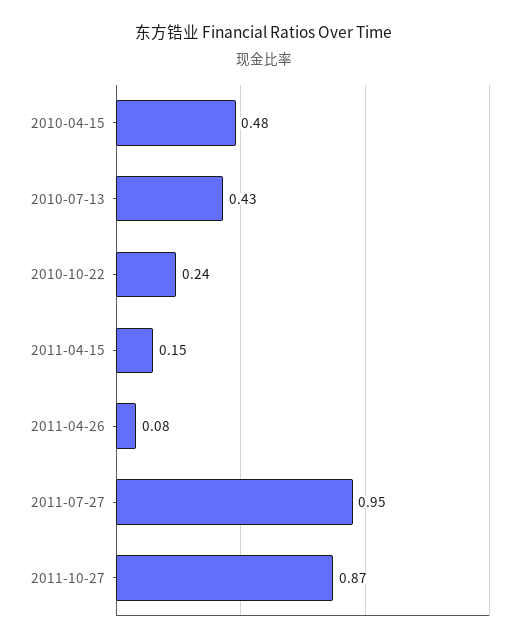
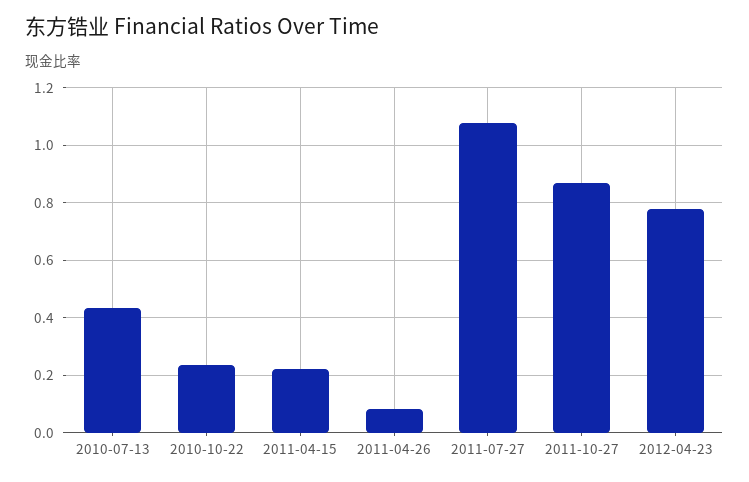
2010-04-15: 0.48 -> none
2011-04-15: 0.15 -> 0.225
2011-07-27: 0.95 -> 1.075
2012-04-23: none -> 0.775

